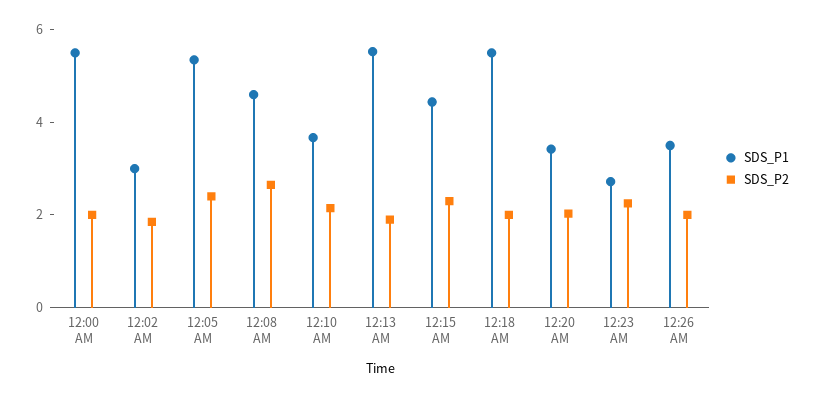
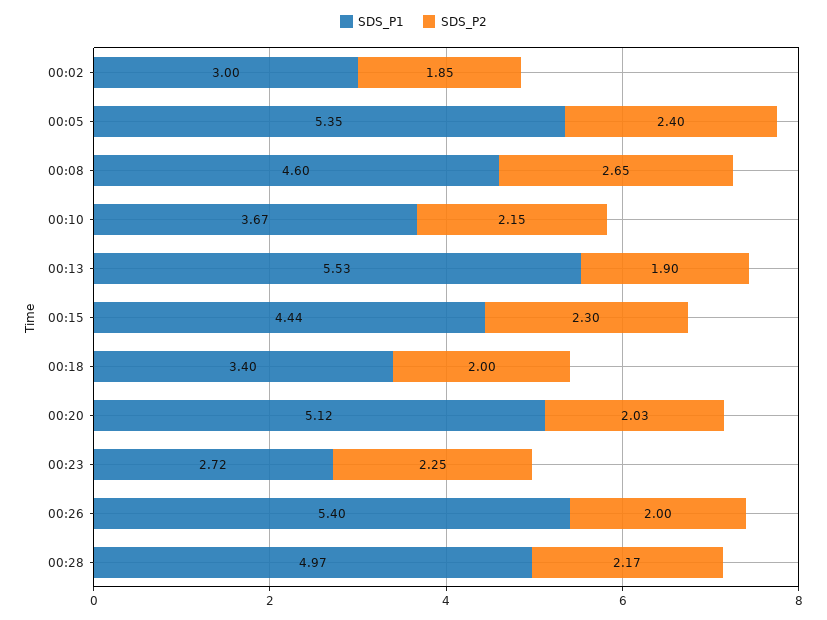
SDS_P1, 12:00 AM: 5.5 -> none
SDS_P2, 12:00 AM: 2 -> none
SDS_P1, 12:18 AM: 5.5 -> 3.4
SDS_P1, 12:20 AM: 3.5 -> 5.12
SDS_P1, 12:26 AM: 3.5 -> 5.4
SDS_P1, 00:28: none -> 4.97
SDS_P2, 00:28: none -> 2.17

